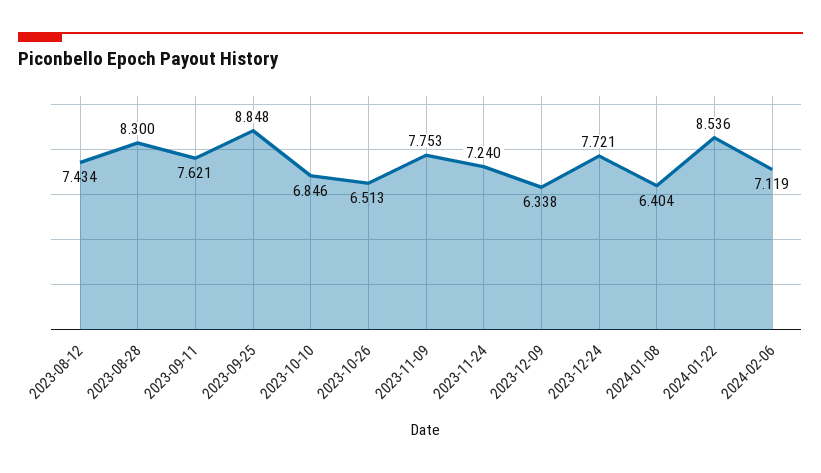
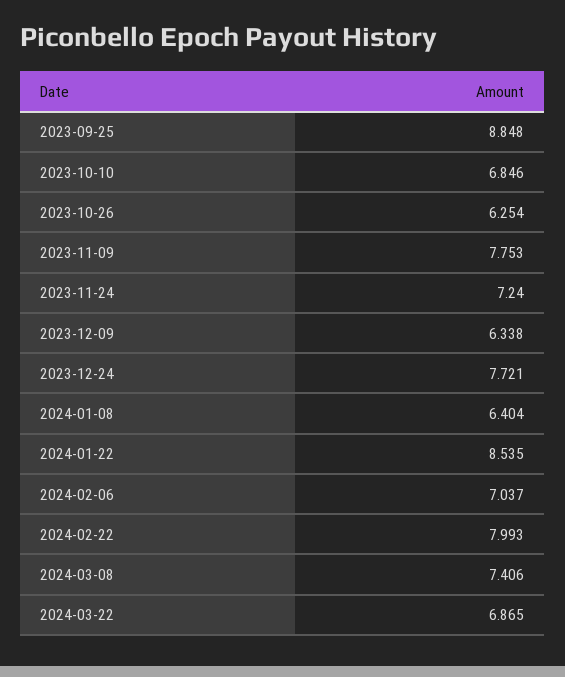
2023-08-12: 7.434 -> none
2023-08-28: 8.3 -> none
2023-09-11: 7.621 -> none
2023-10-26: 6.513 -> 6.254
2024-01-22: 8.536 -> 8.535
2024-02-06: 7.119 -> 7.037
2024-02-22: none -> 7.993
2024-03-08: none -> 7.406
2024-03-22: none -> 6.865

